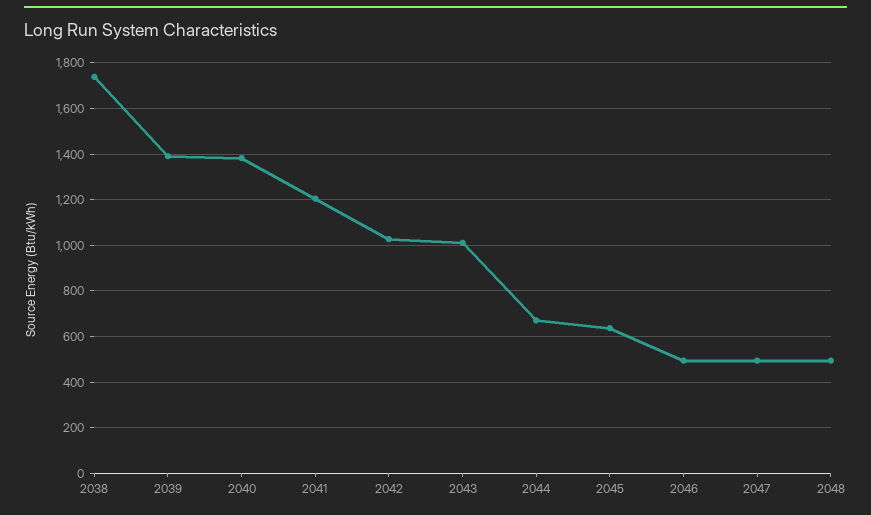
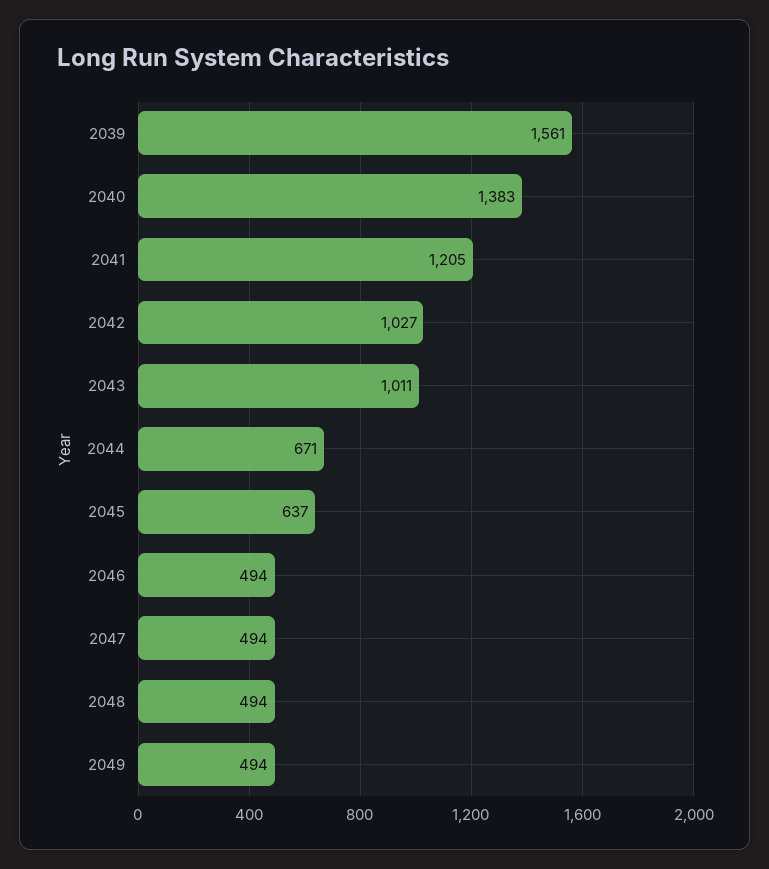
2038: 1750 -> none
2039: 1400 -> 1561
2049: none -> 494

